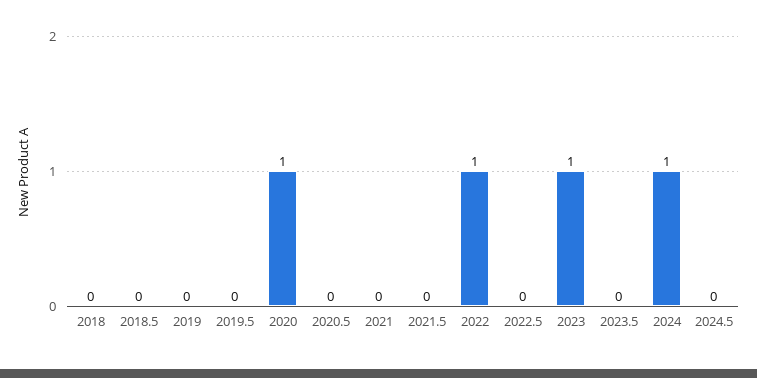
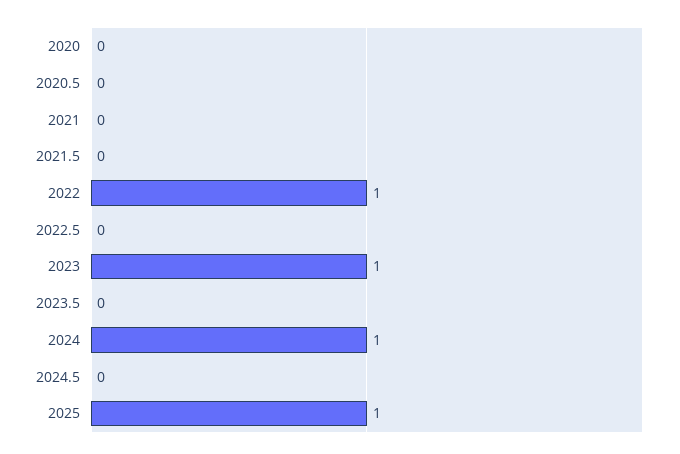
2018: 0 -> none
2018.5: 0 -> none
2019: 0 -> none
2019.5: 0 -> none
2020: 1 -> 0
2025: none -> 1

